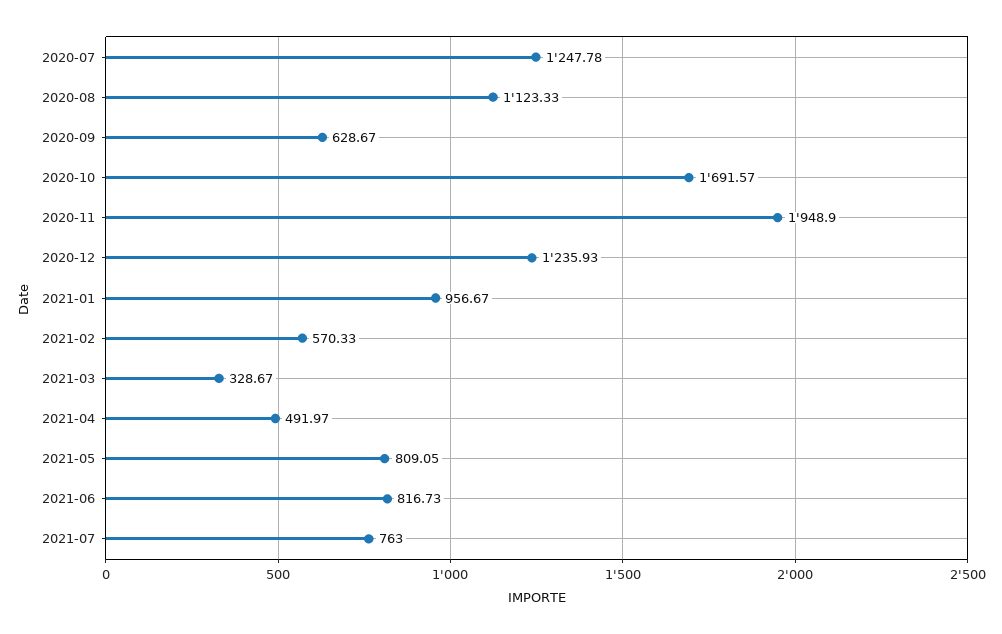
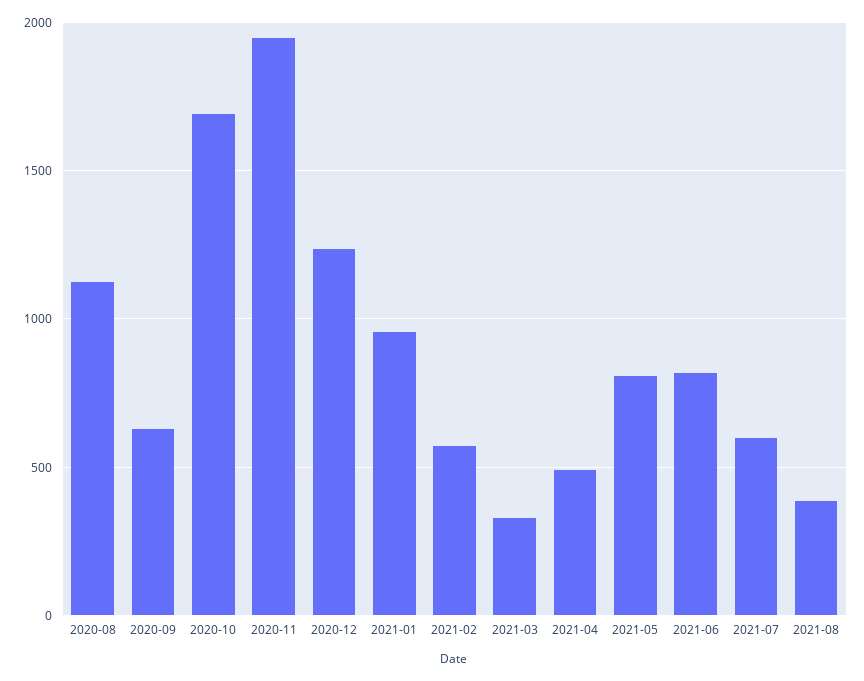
2020-07: 1247.78 -> none
2021-07: 763 -> 600
2021-08: none -> 400

